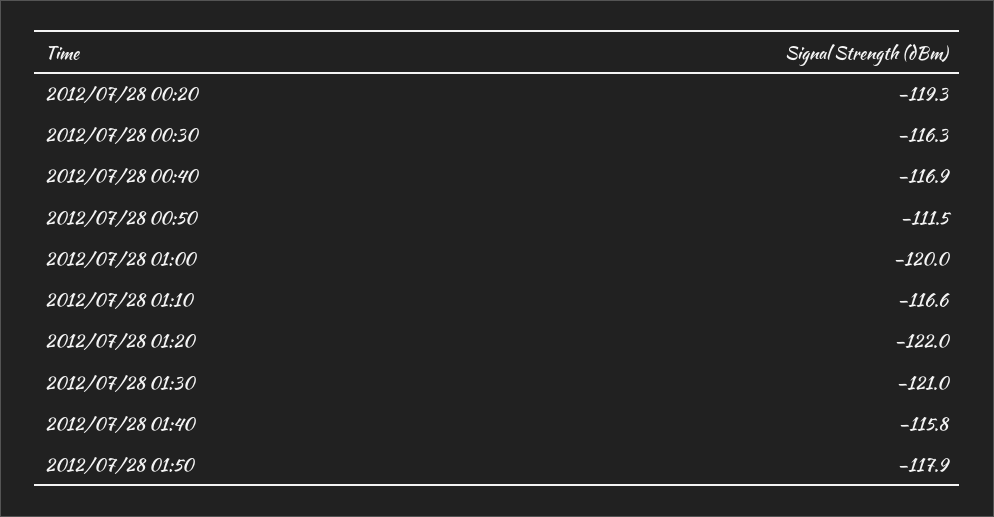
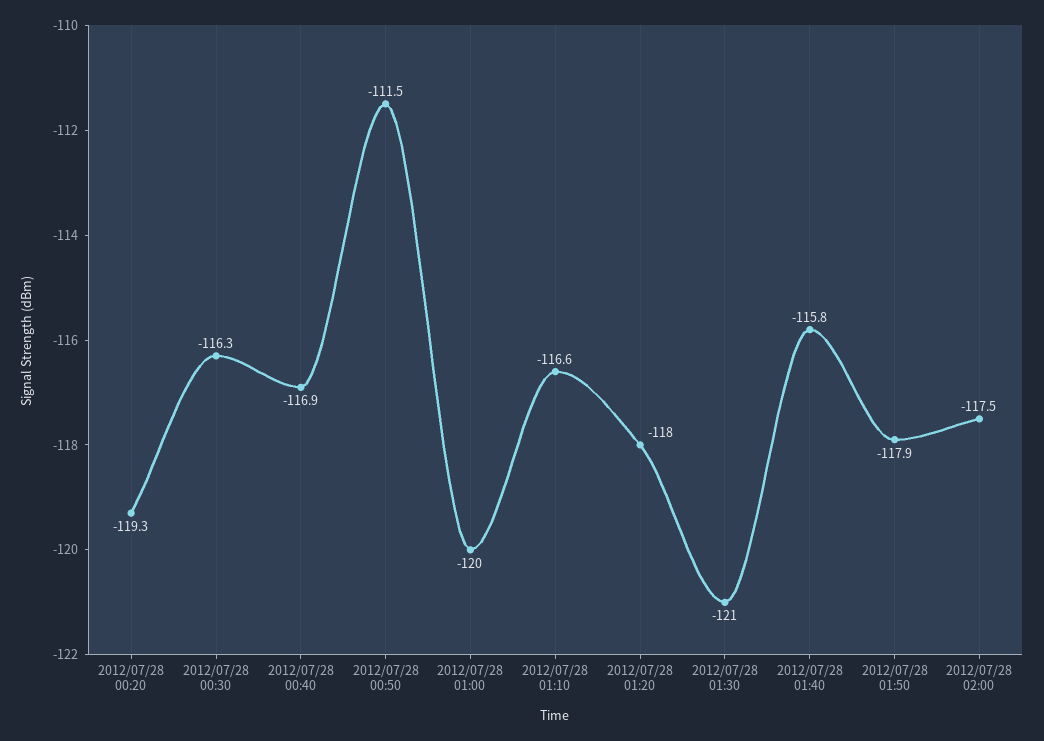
2012/07/28 01:20: -122 -> -118
2012/07/28 02:00: none -> -117.5

